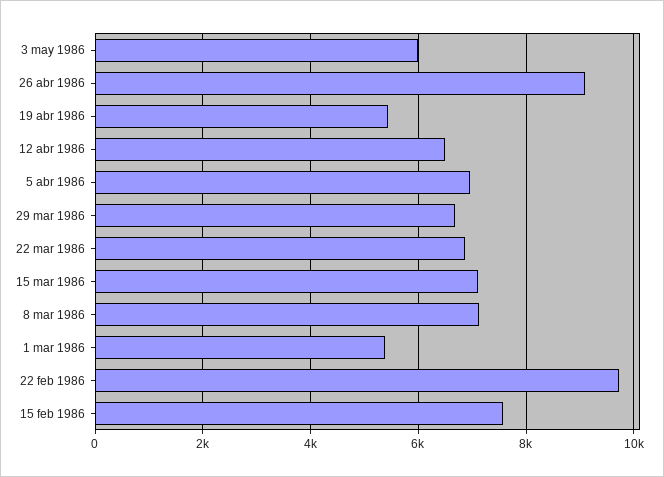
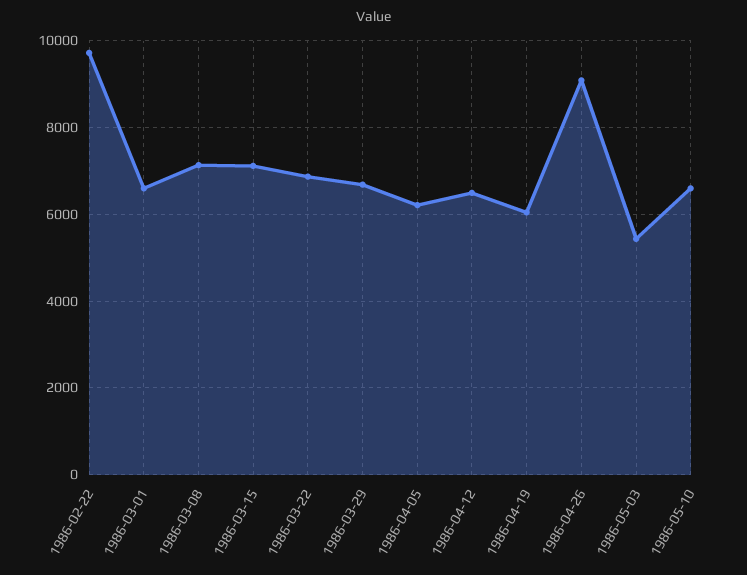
3 may 1986: 6000 -> 5400
19 abr 1986: 5400 -> 6000
5 abr 1986: 7000 -> 6200
1 mar 1986: 5400 -> 6600
15 feb 1986: 7600 -> none
1986-05-10: none -> 6600

